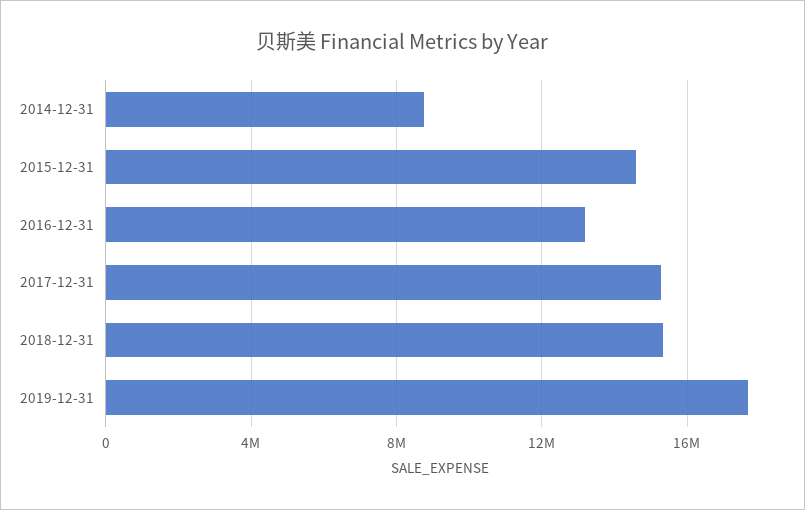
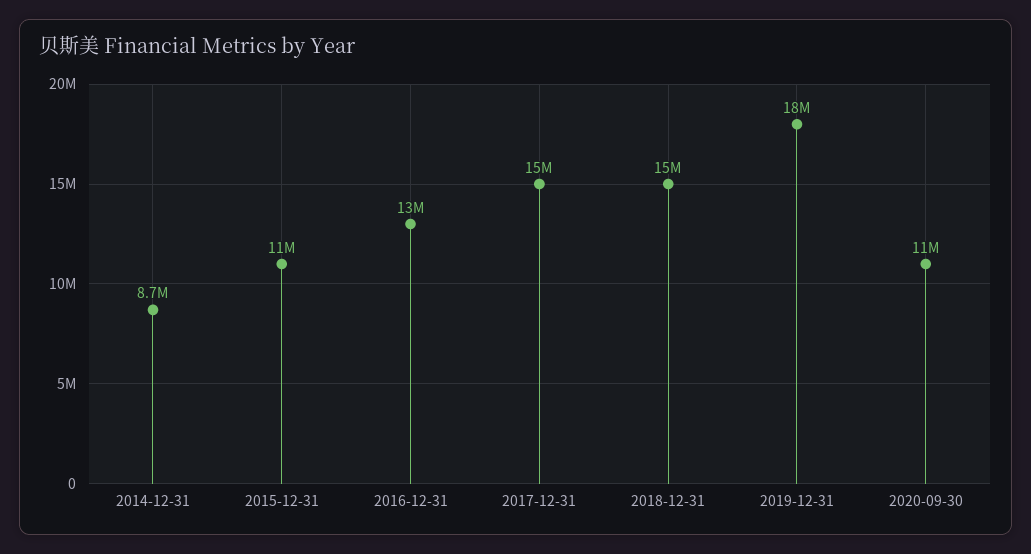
2015-12-31: 14500000 -> 11000000
2020-09-30: none -> 11000000

